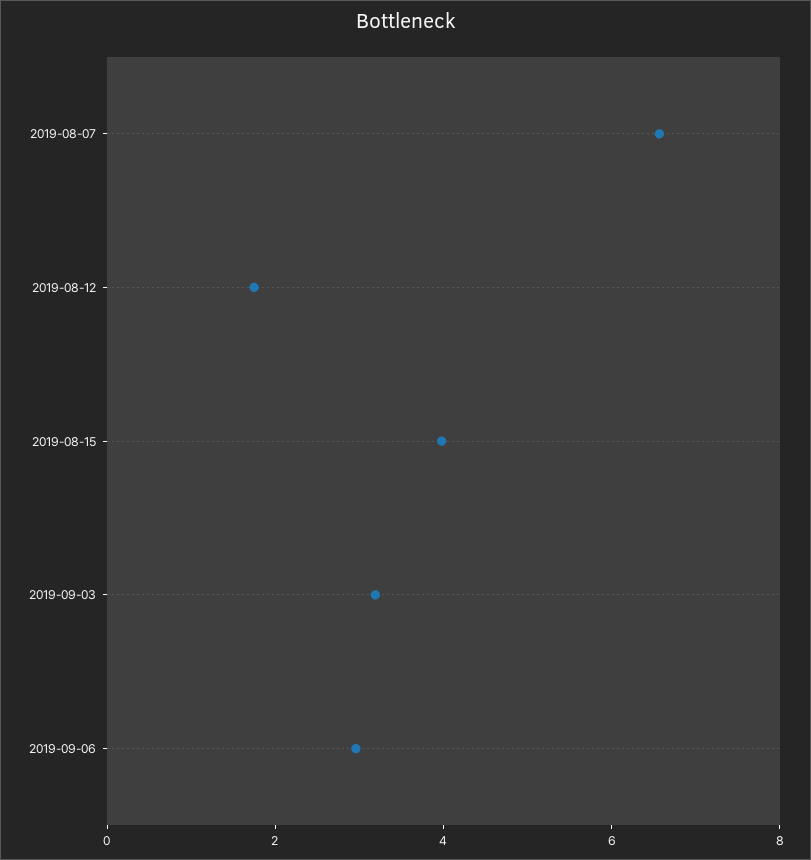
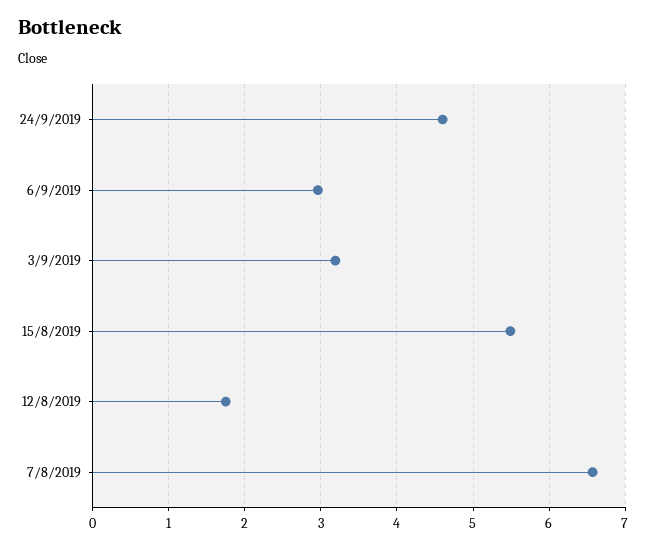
2019-08-15: 4 -> 5.5
24/9/2019: none -> 4.6

